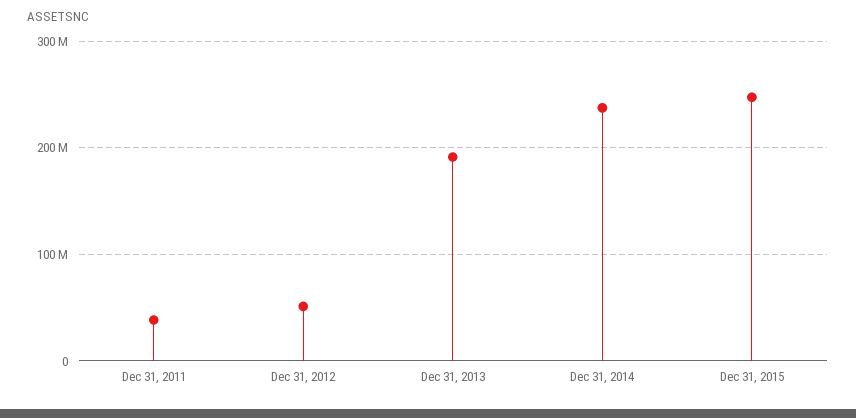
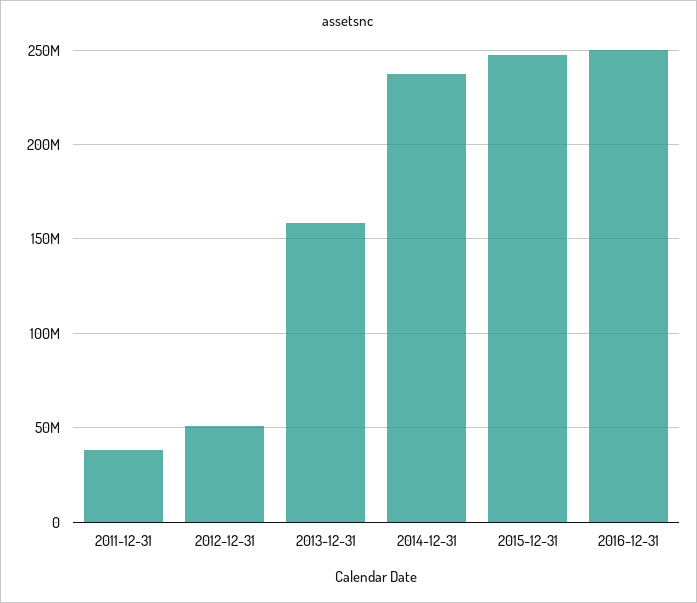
Dec 31, 2013: 190000000 -> 160000000
2016-12-31: none -> 250000000

